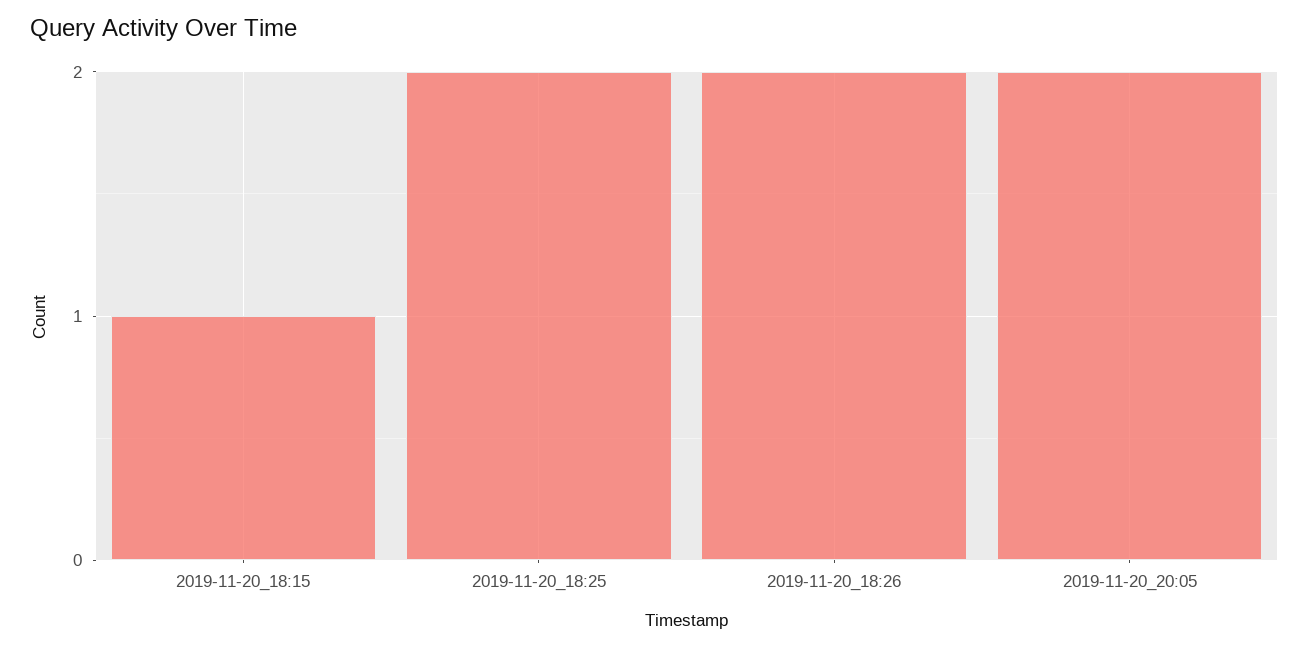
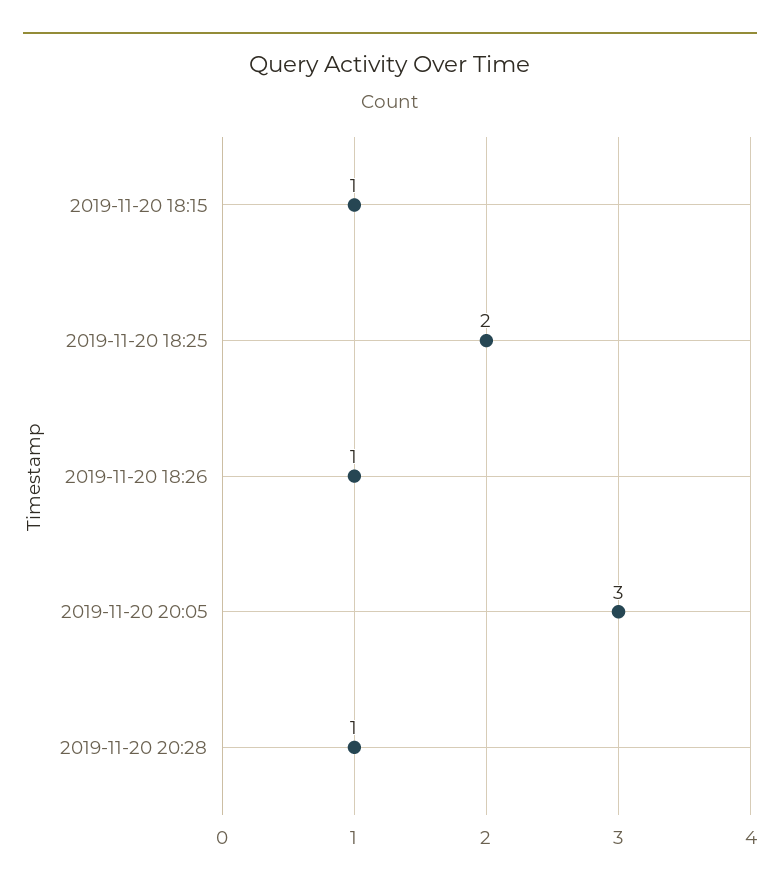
2019-11-20_18:26: 2 -> 1
2019-11-20_20:05: 2 -> 3
2019-11-20 20:28: none -> 1

